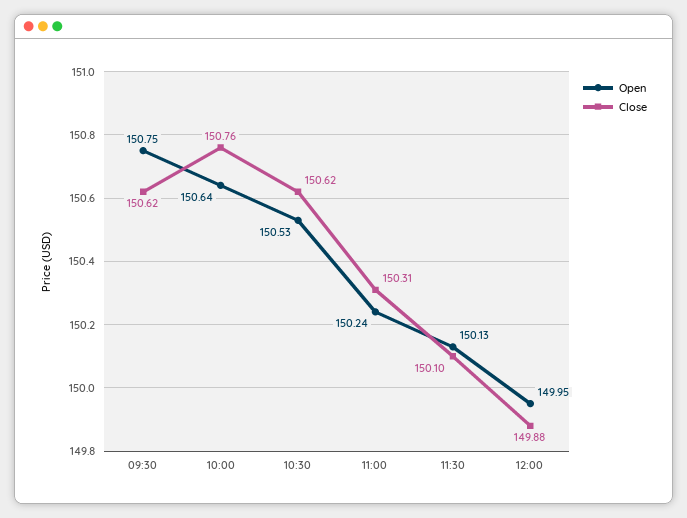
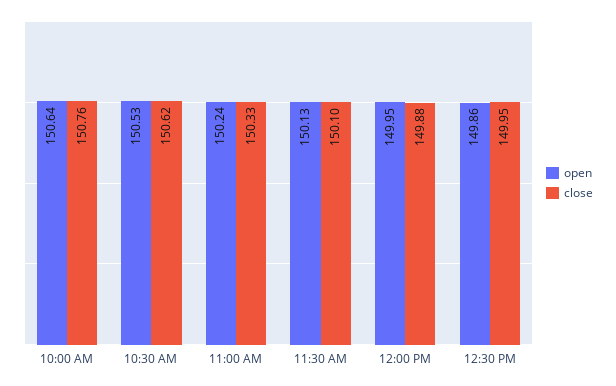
Open, 09:30: 150.75 -> none
Close, 09:30: 150.62 -> none
Close, 11:00: 150.31 -> 150.33
Open, 12:30 PM: none -> 149.86
Close, 12:30 PM: none -> 149.95

